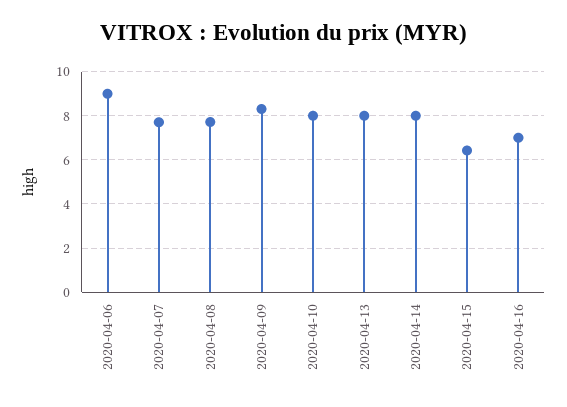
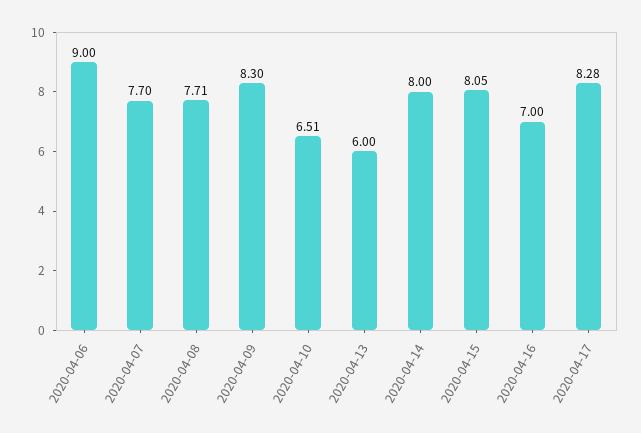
2020-04-10: 8 -> 6.51
2020-04-13: 8 -> 6
2020-04-15: 6.5 -> 8.05
2020-04-17: none -> 8.28

